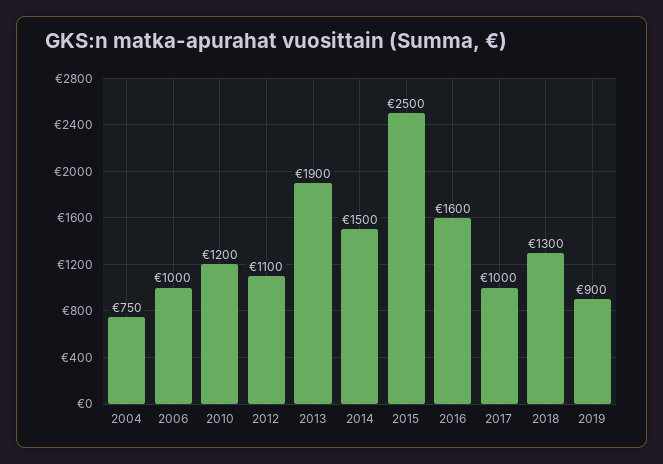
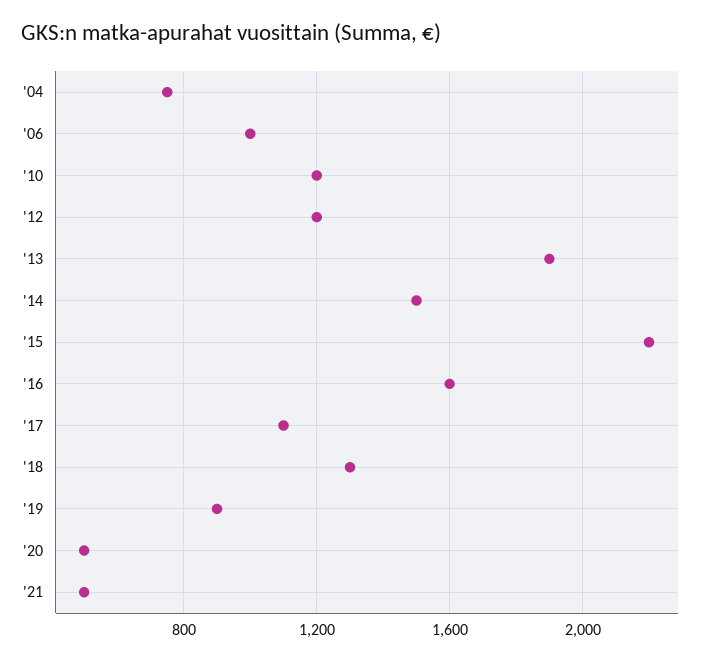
2012: 1100 -> 1200
2015: 2500 -> 2200
2017: 1000 -> 1100
'20: none -> 500
'21: none -> 500

